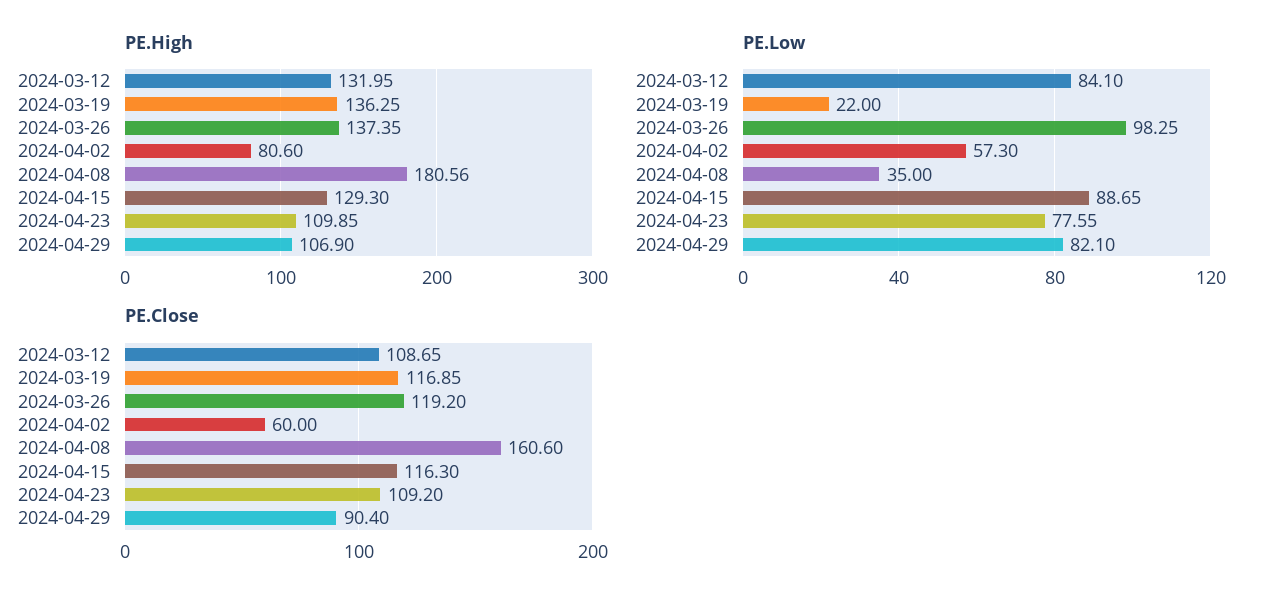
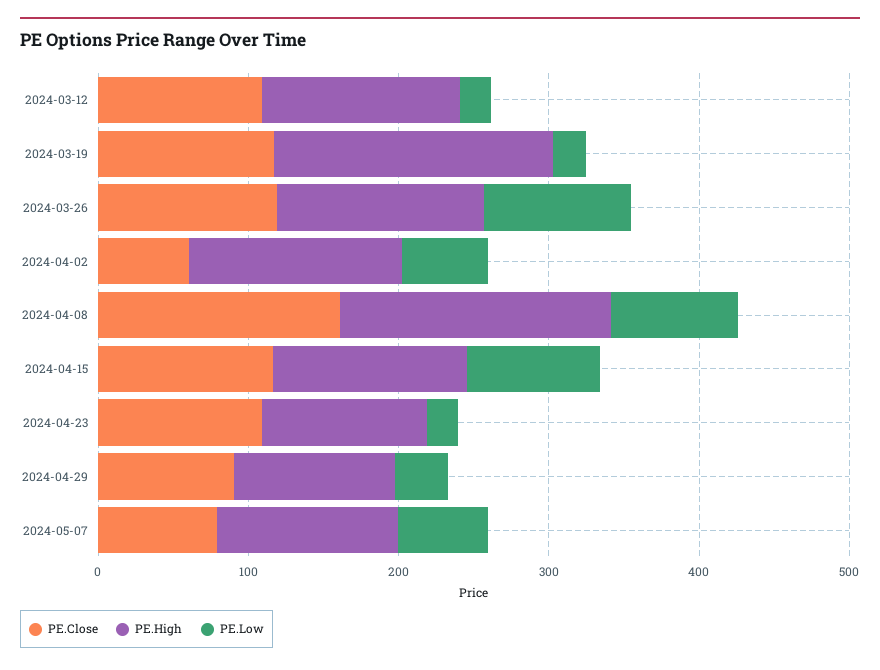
PE.High, 2024-03-19: 136.25 -> 180
PE.High, 2024-04-02: 80.6 -> 140
PE.Low, 2024-03-12: 84.1 -> 20
PE.Low, 2024-04-08: 35 -> 80
PE.Low, 2024-04-23: 77.55 -> 20
PE.Low, 2024-04-29: 82.1 -> 40
PE.Close, 2024-05-07: none -> 80
PE.High, 2024-05-07: none -> 120
PE.Low, 2024-05-07: none -> 60

